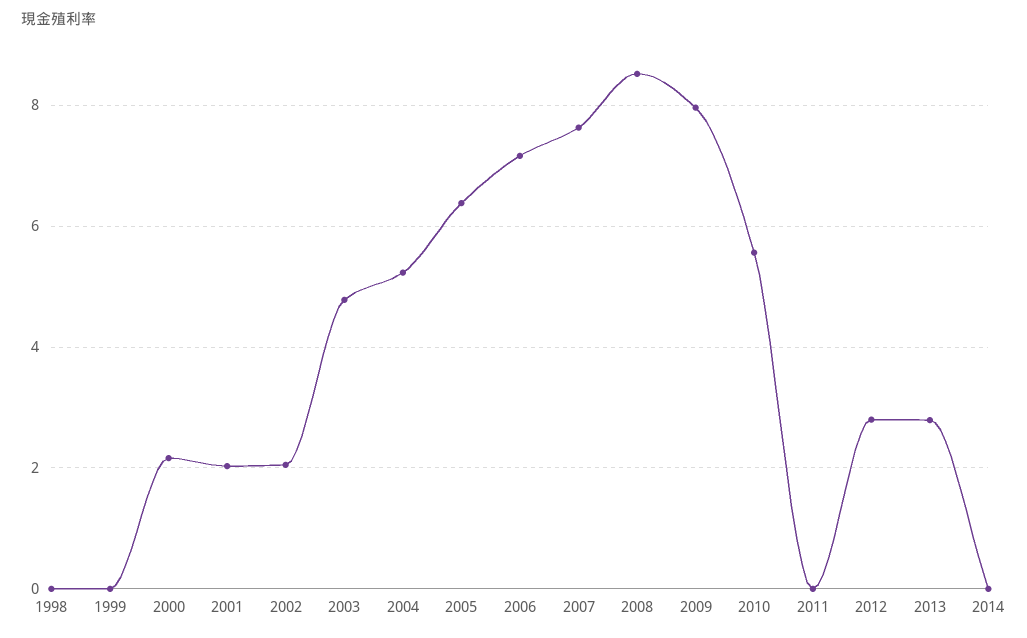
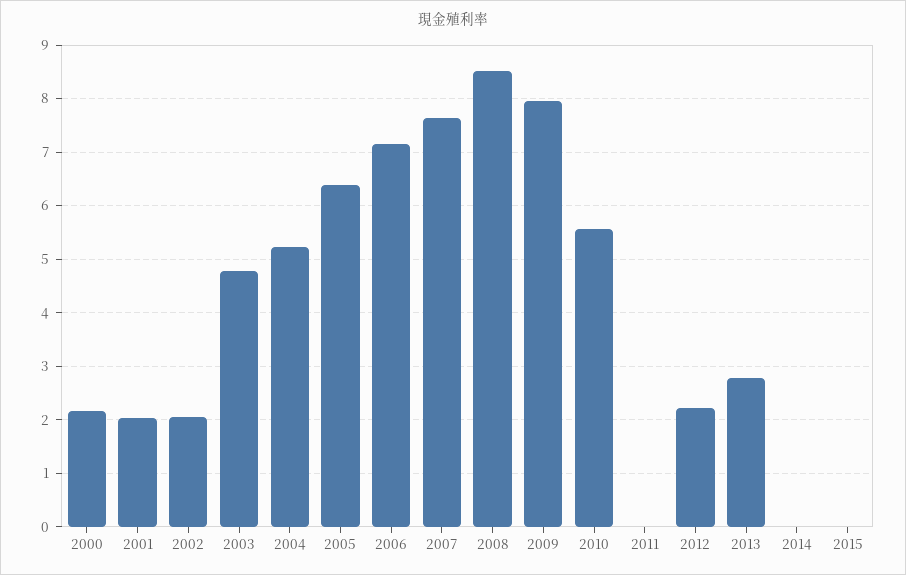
1998: 0 -> none
1999: 0 -> none
2012: 2.8 -> 2.2
2015: none -> 0

